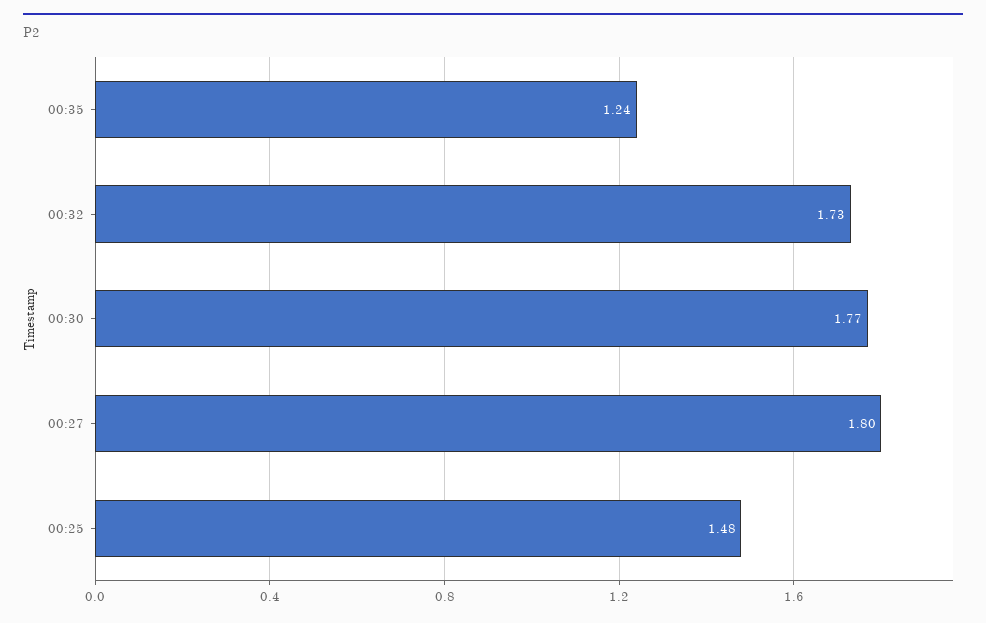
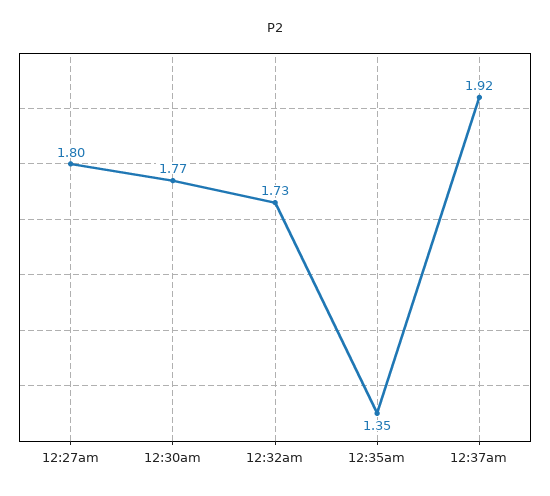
00:35: 1.24 -> 1.35
00:25: 1.48 -> none
12:37am: none -> 1.92

